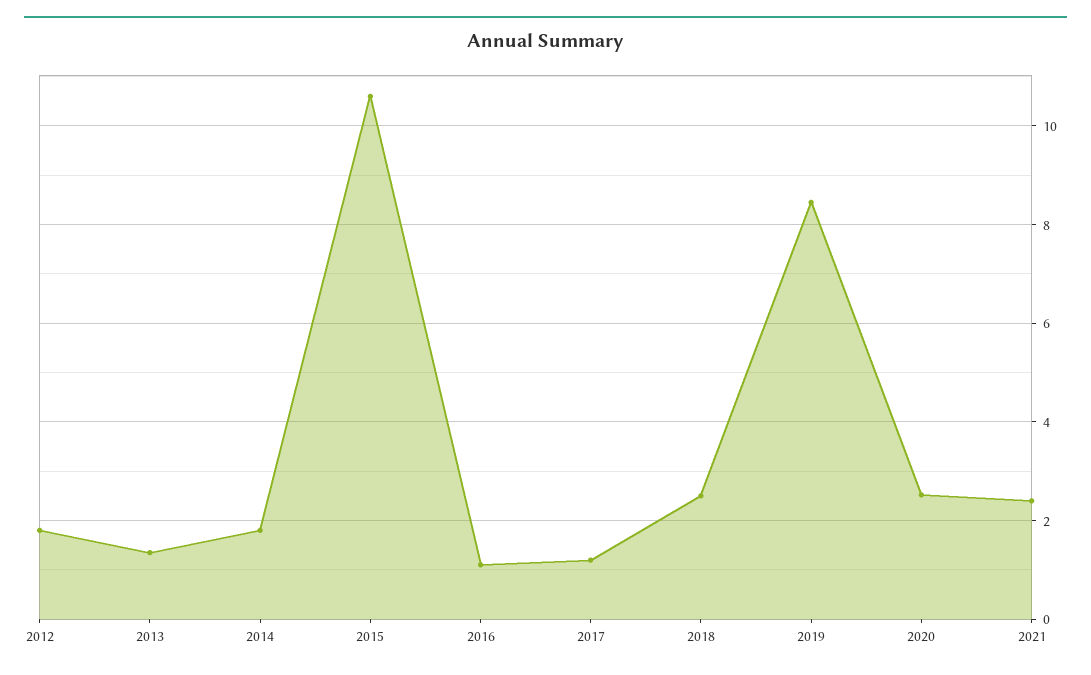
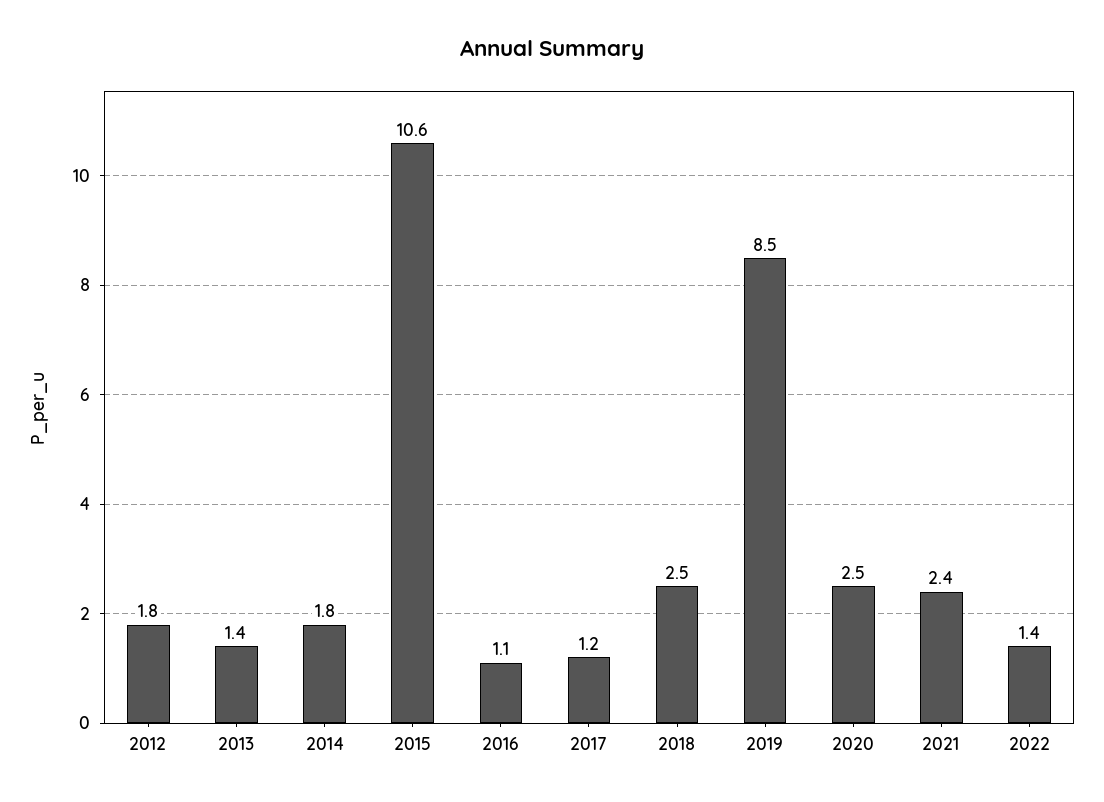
2022: none -> 1.4

